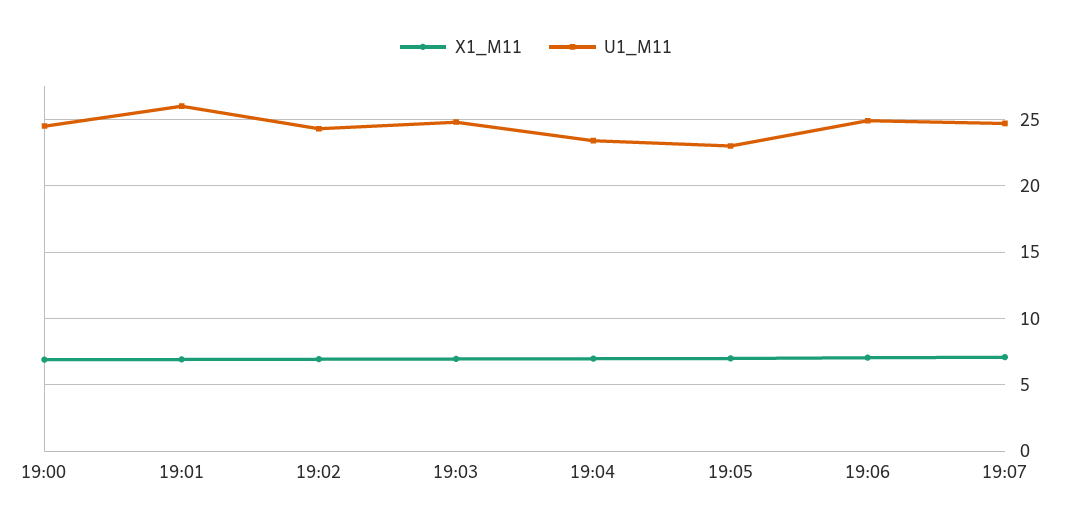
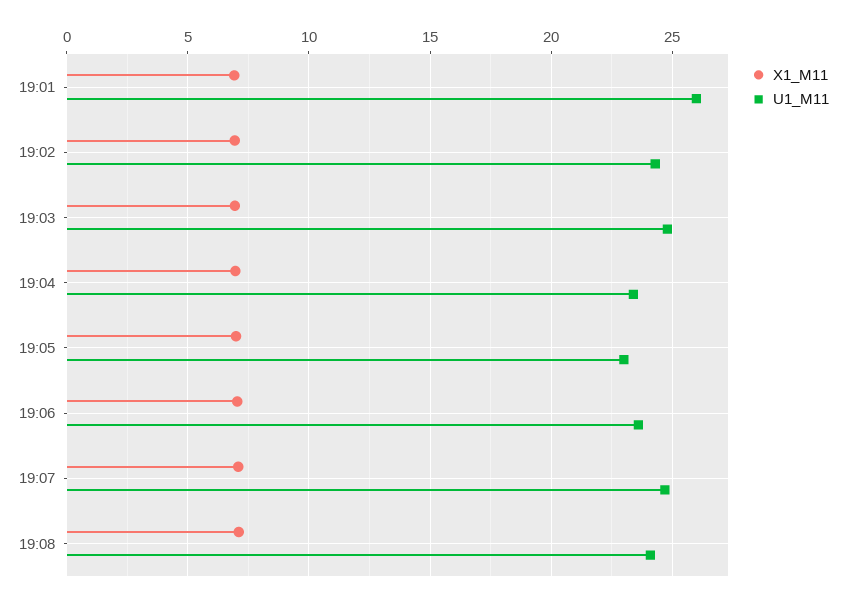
X1_M11, 19:00: 7 -> none
U1_M11, 19:00: 24.5 -> none
U1_M11, 19:06: 25 -> 23.5
X1_M11, 19:08: none -> 7
U1_M11, 19:08: none -> 24

